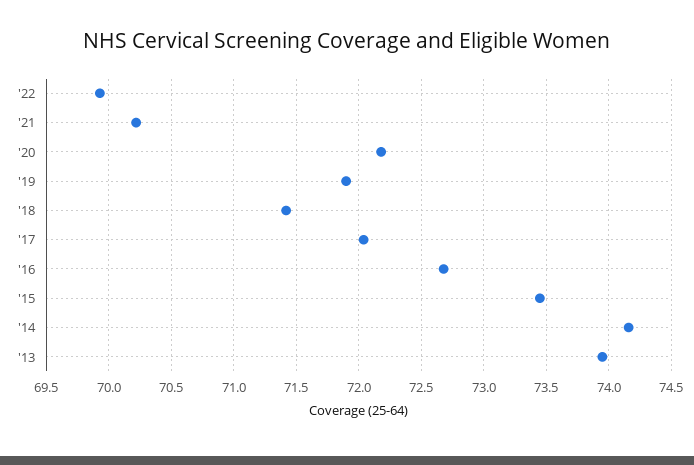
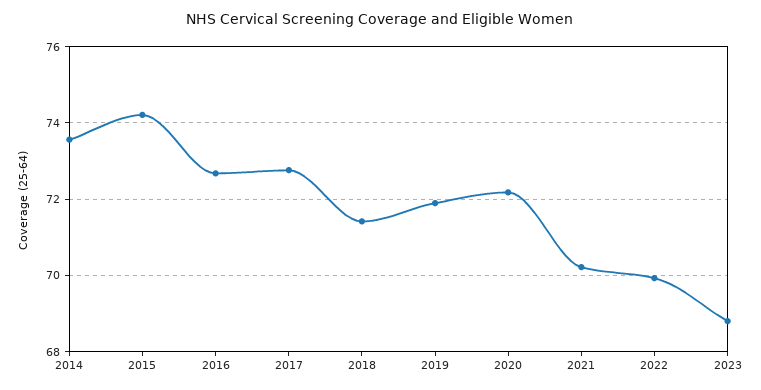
'17: 72.05 -> 72.8
'15: 73.45 -> 74.2
'14: 74.15 -> 73.6
'13: 73.95 -> none
2023: none -> 68.8

